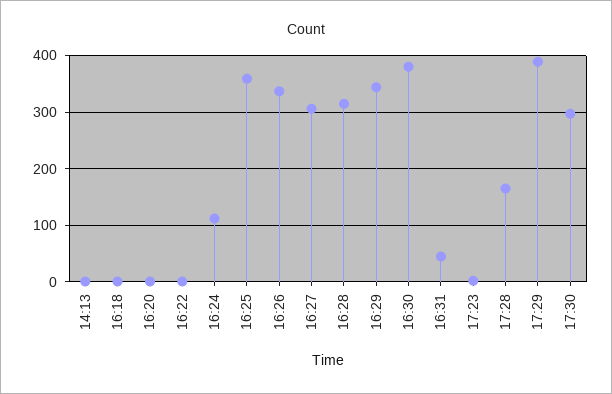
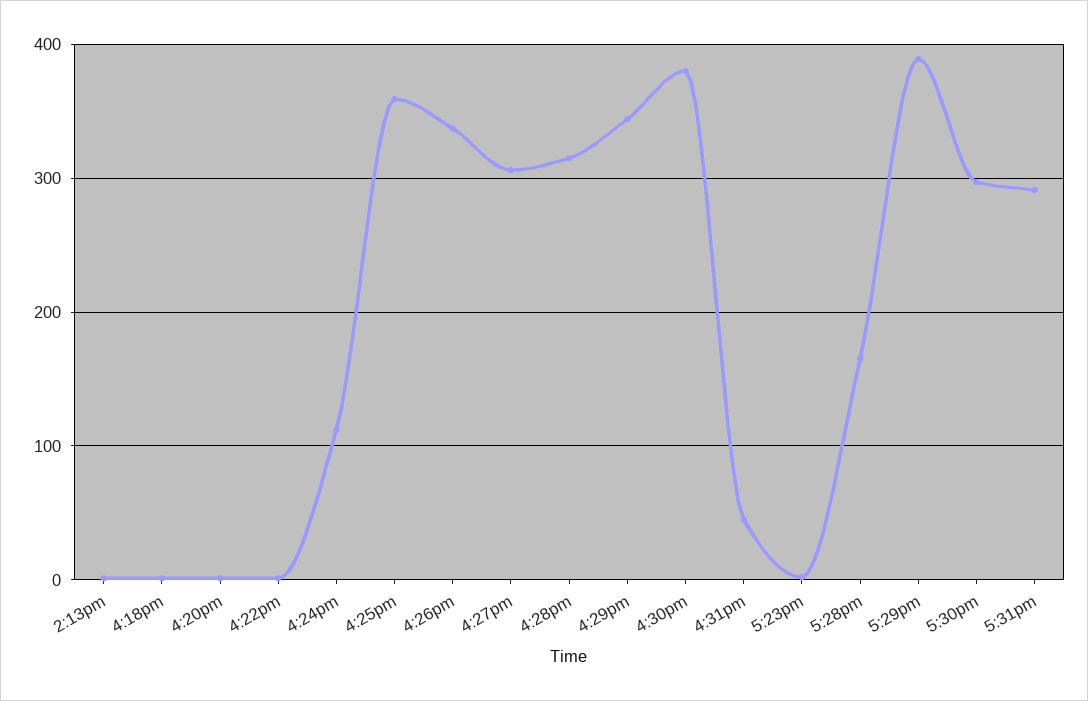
5:31pm: none -> 290

